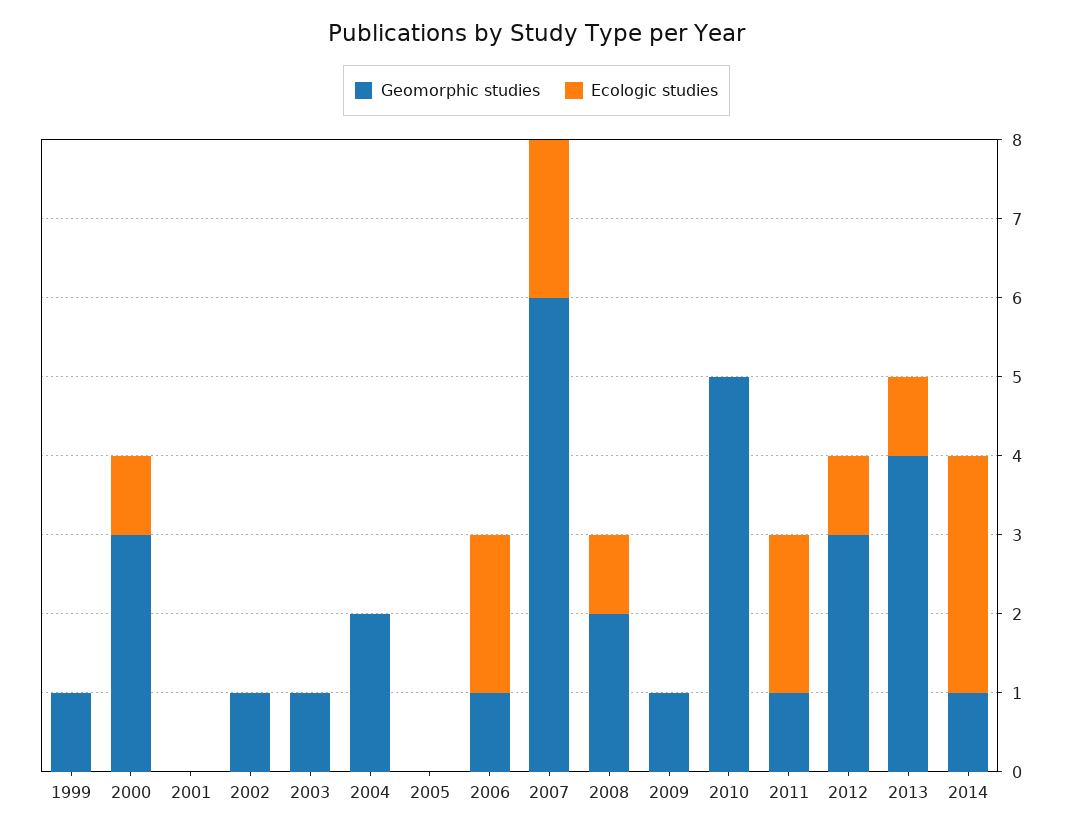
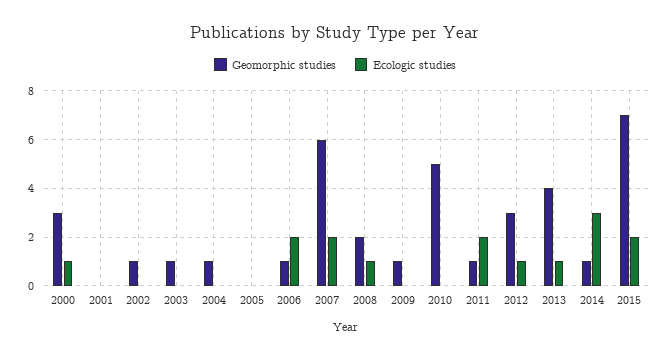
Geomorphic studies, 1999: 1 -> none
Ecologic studies, 1999: 0 -> none
Geomorphic studies, 2004: 2 -> 1
Geomorphic studies, 2015: none -> 7
Ecologic studies, 2015: none -> 2

